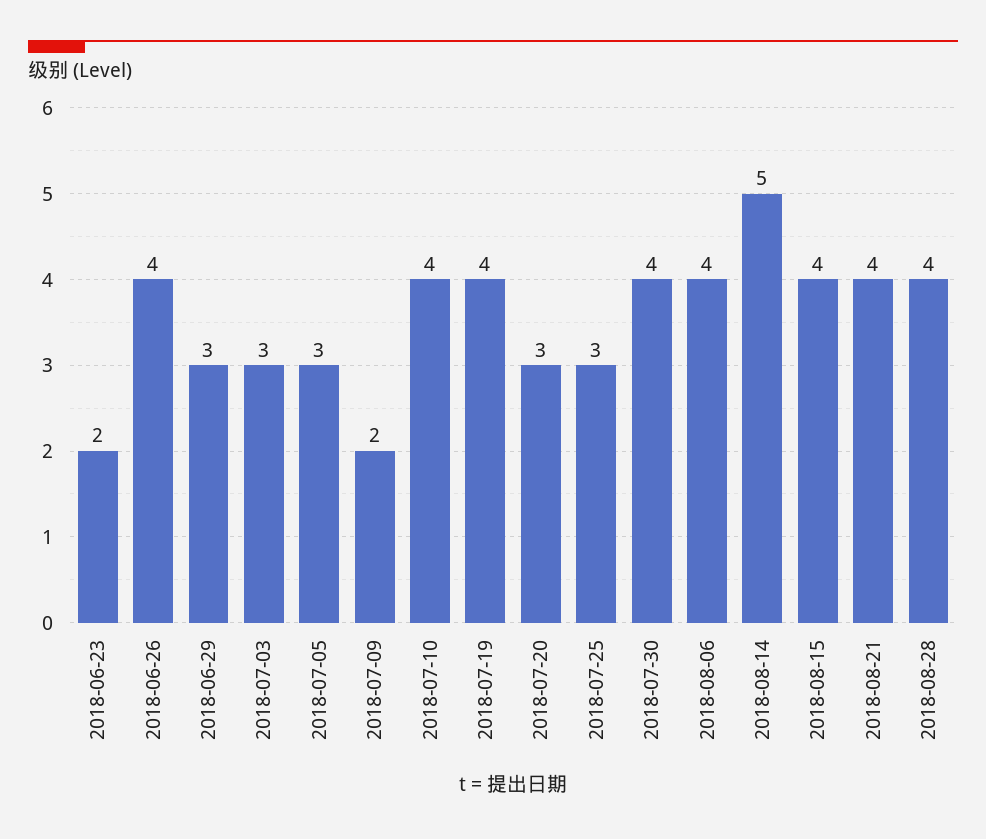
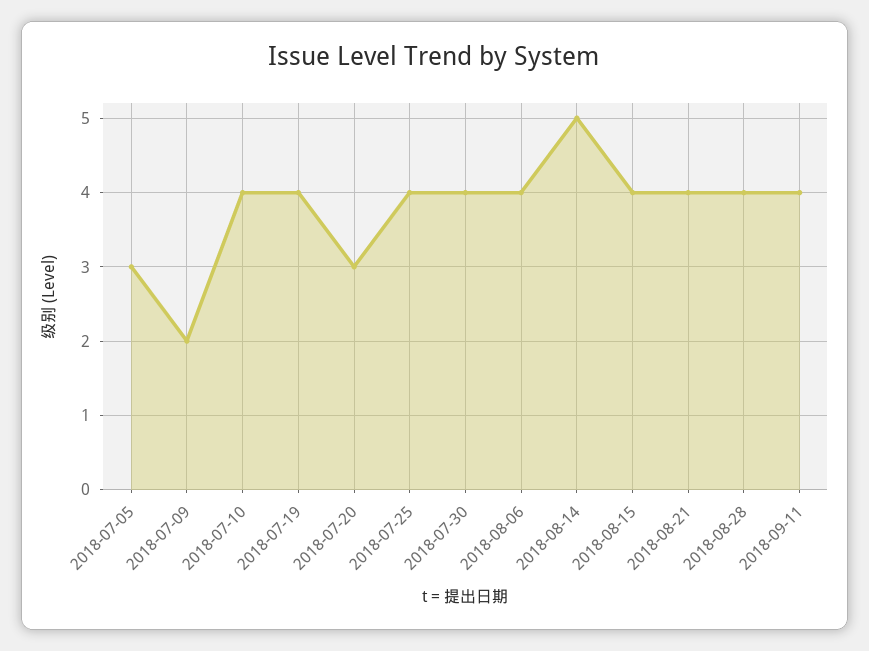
2018-06-23: 2 -> none
2018-06-26: 4 -> none
2018-06-29: 3 -> none
2018-07-03: 3 -> none
2018-07-25: 3 -> 4
2018-09-11: none -> 4

